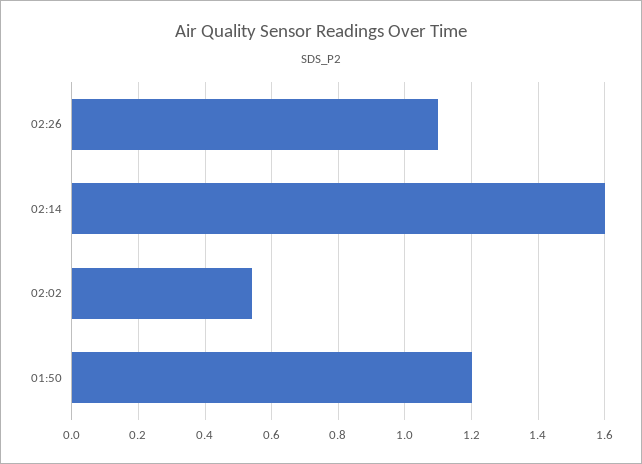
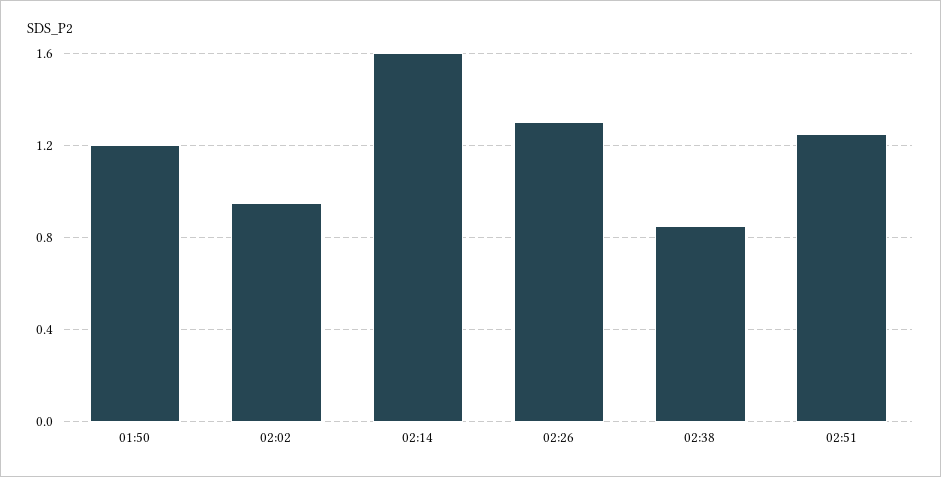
02:26: 1.1 -> 1.3
02:02: 0.55 -> 0.95
02:38: none -> 0.85
02:51: none -> 1.25

